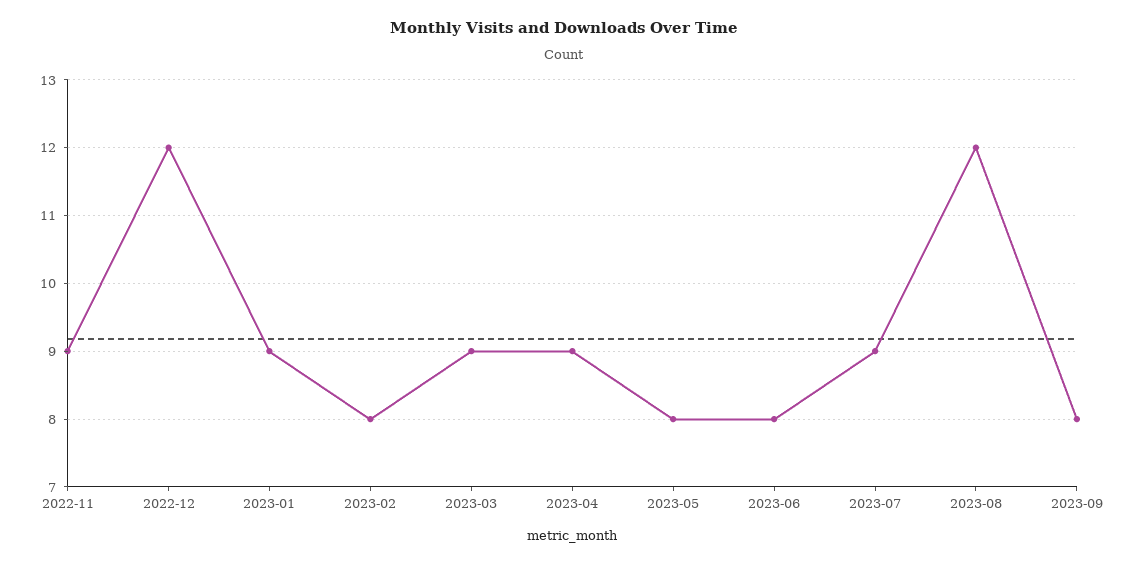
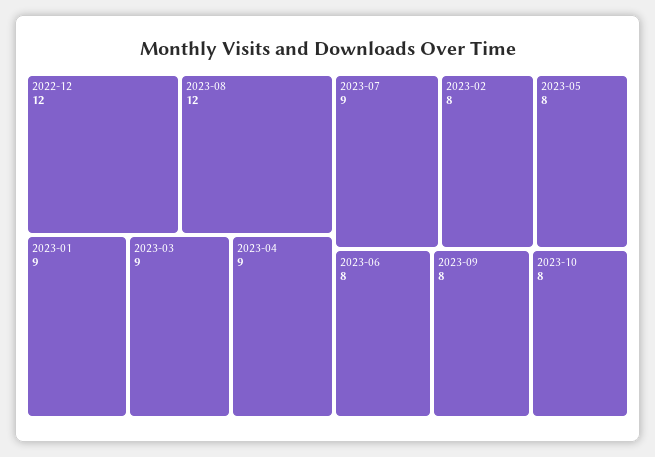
2022-11: 9 -> none
2023-10: none -> 8

